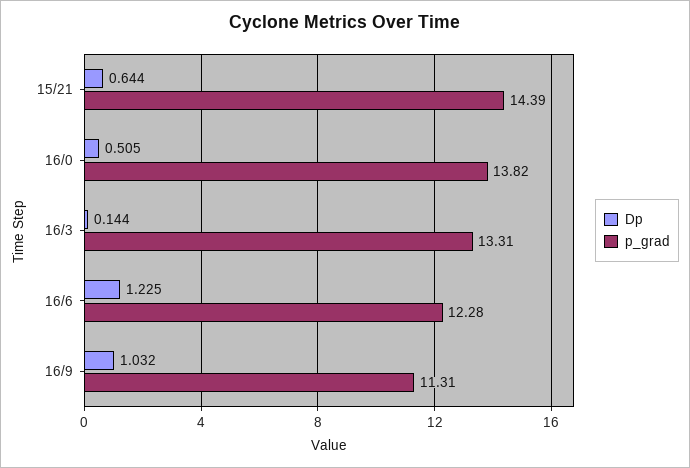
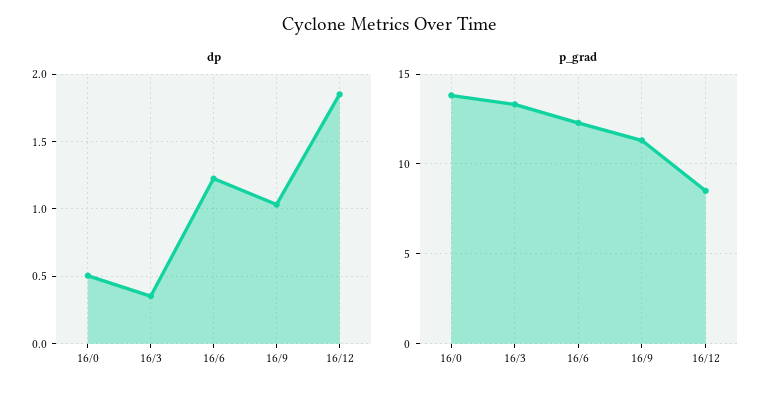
Dp, 15/21: 0.644 -> none
p_grad, 15/21: 14.39 -> none
Dp, 16/3: 0.144 -> 0.35
Dp, 16/12: none -> 1.85
p_grad, 16/12: none -> 8.5

